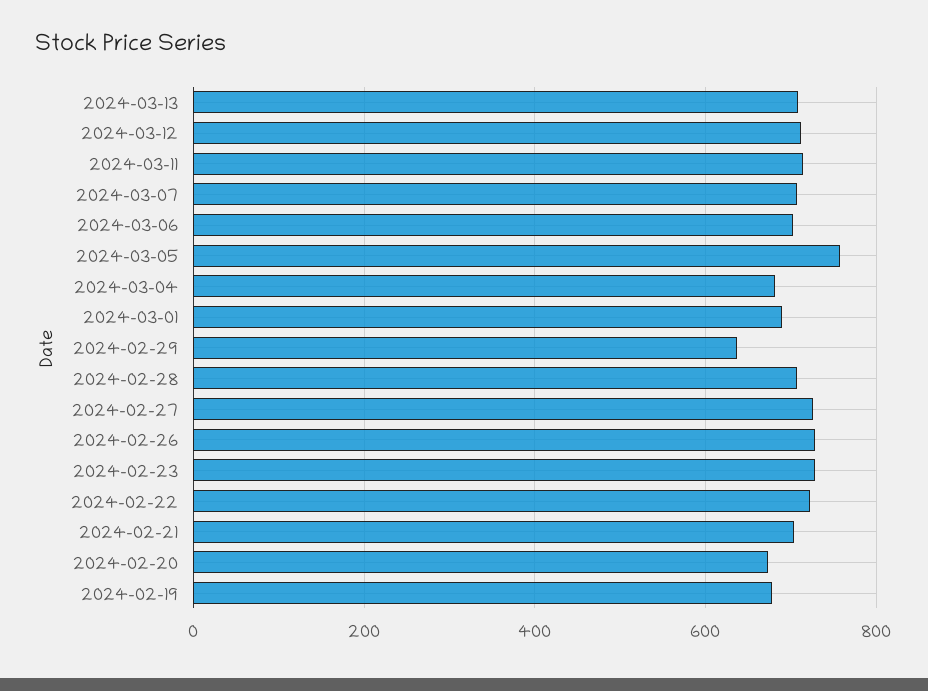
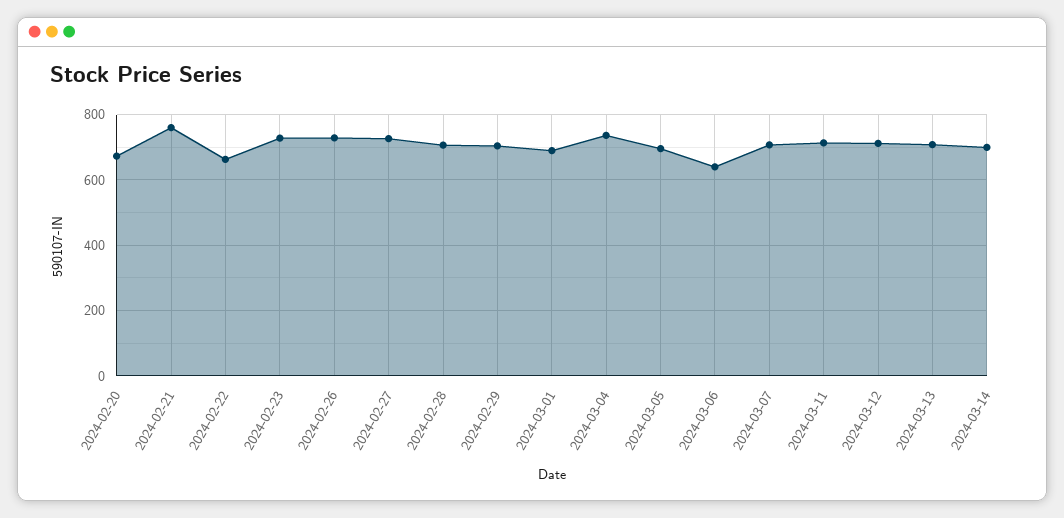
2024-03-06: 700 -> 640
2024-03-05: 760 -> 700
2024-03-04: 680 -> 740
2024-02-29: 640 -> 700
2024-02-22: 720 -> 660
2024-02-21: 700 -> 760
2024-02-19: 680 -> none
2024-03-14: none -> 700

